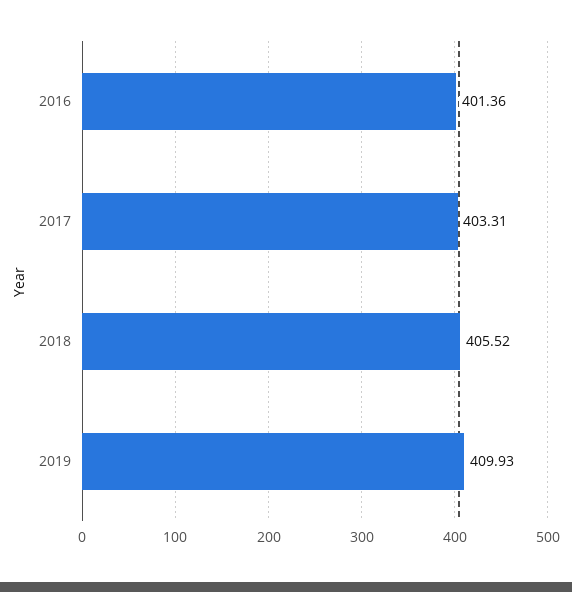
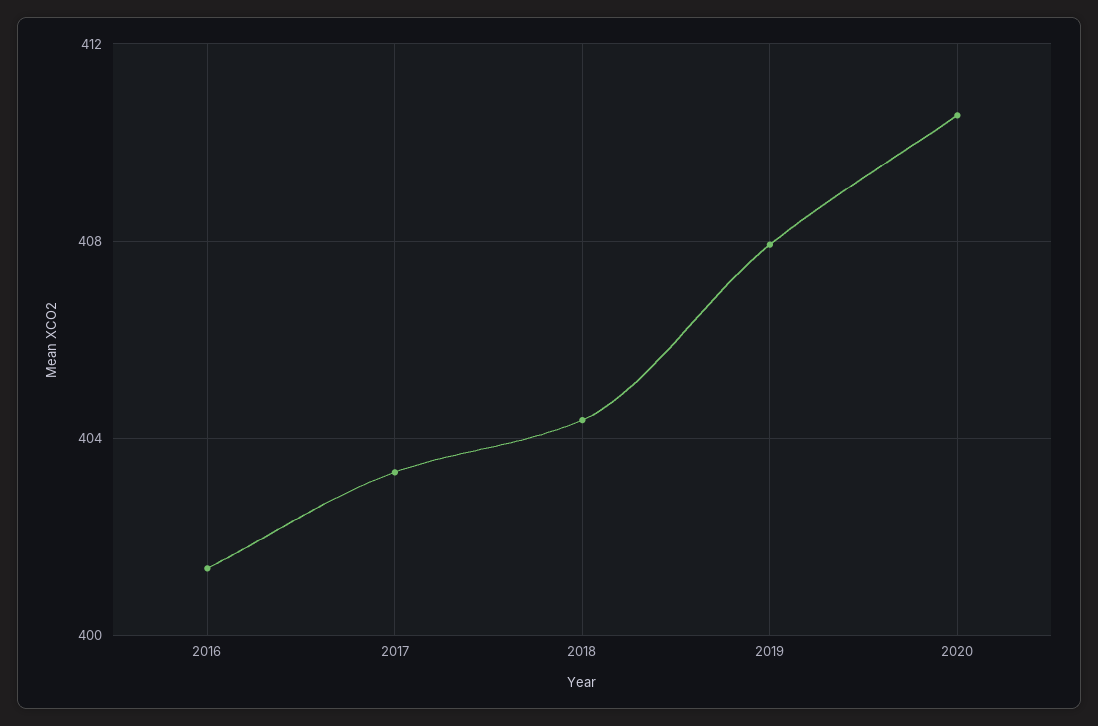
2018: 405.52 -> 404.5
2019: 409.93 -> 408
2020: none -> 410.5

